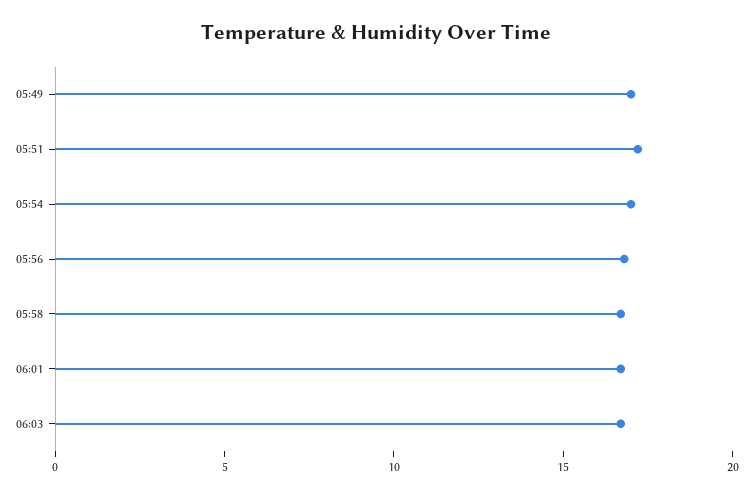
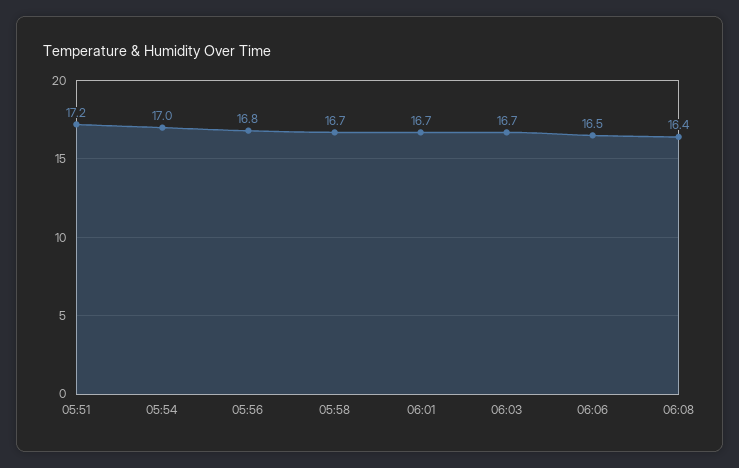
05:49: 17 -> none
06:06: none -> 16.5
06:08: none -> 16.4

